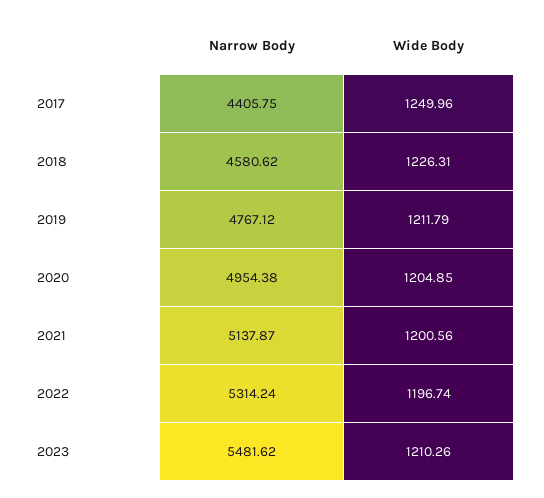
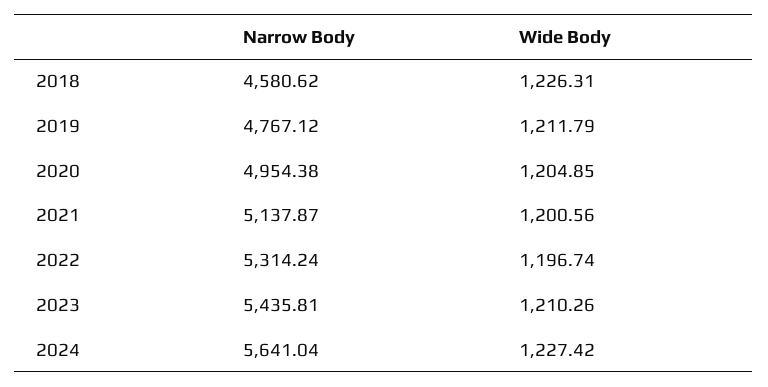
Narrow Body, 2017: 4405.75 -> none
Wide Body, 2017: 1249.96 -> none
Narrow Body, 2023: 5481.62 -> 5435.81
Narrow Body, 2024: none -> 5641.04
Wide Body, 2024: none -> 1227.42

